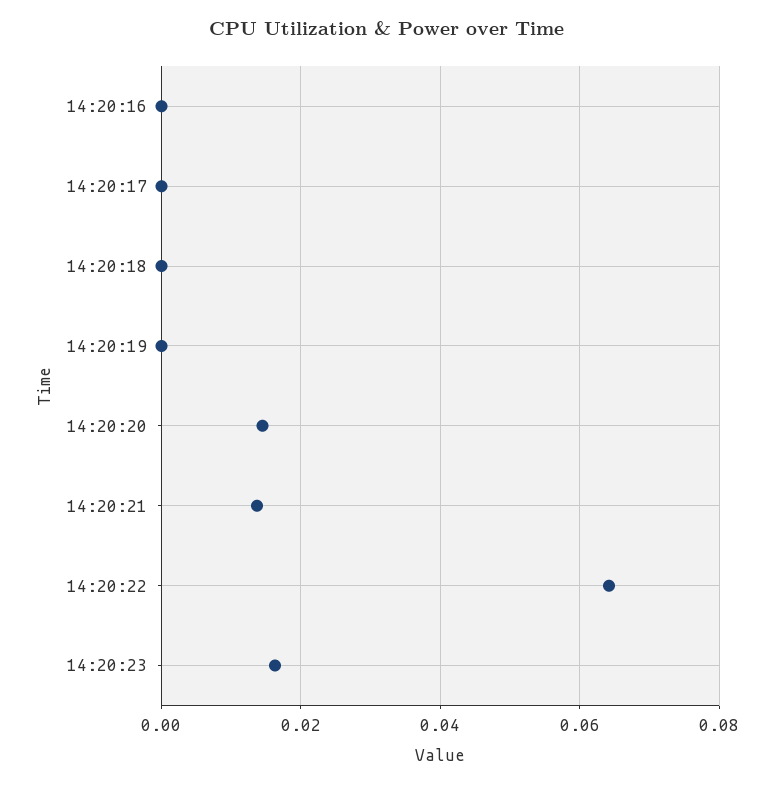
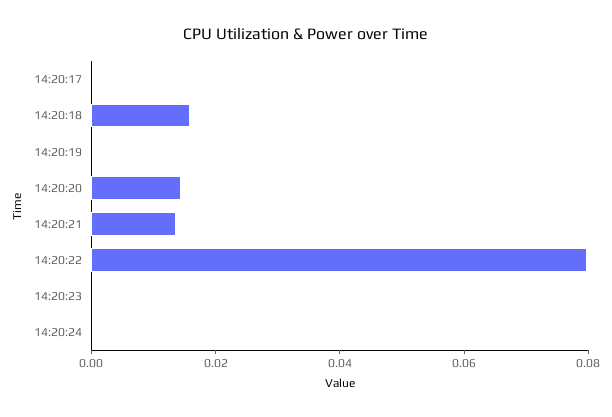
14:20:16: 0 -> none
14:20:18: 0 -> 0.015
14:20:22: 0.064 -> 0.08
14:20:23: 0.016 -> 0
14:20:24: none -> 0

